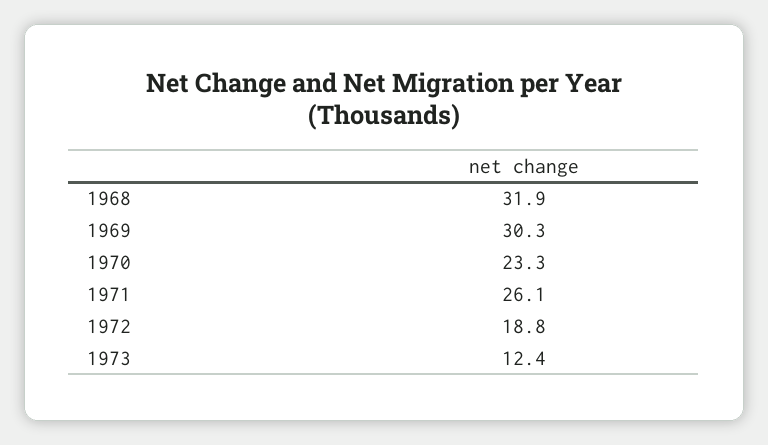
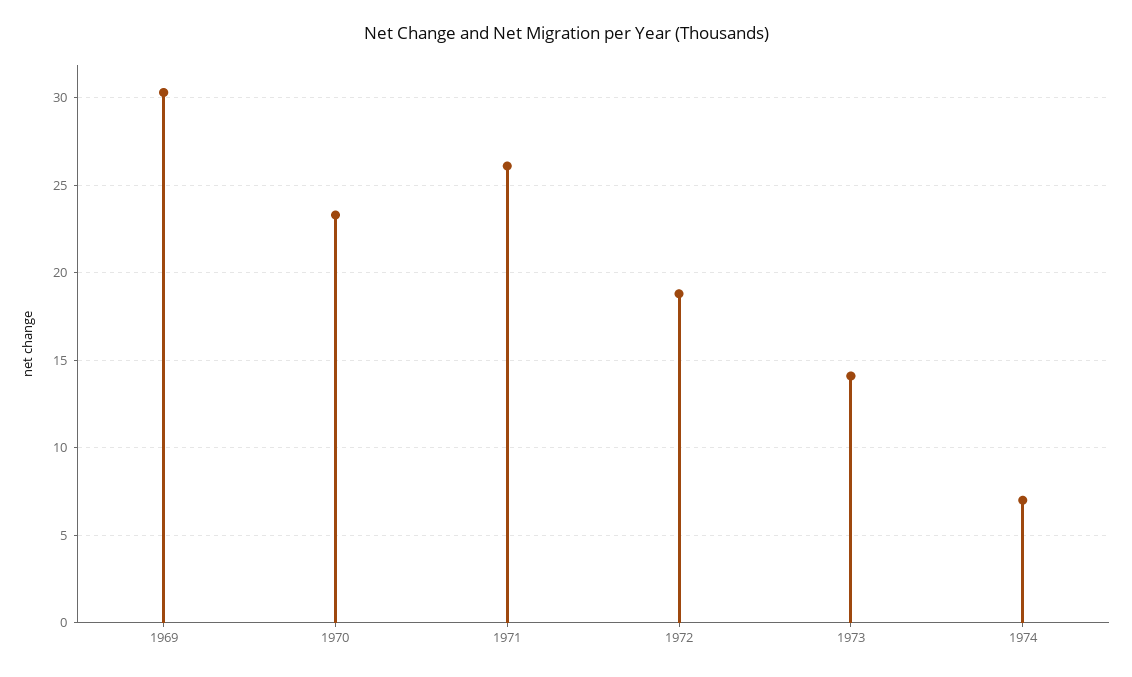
1968: 31.9 -> none
1973: 12.4 -> 14
1974: none -> 7

